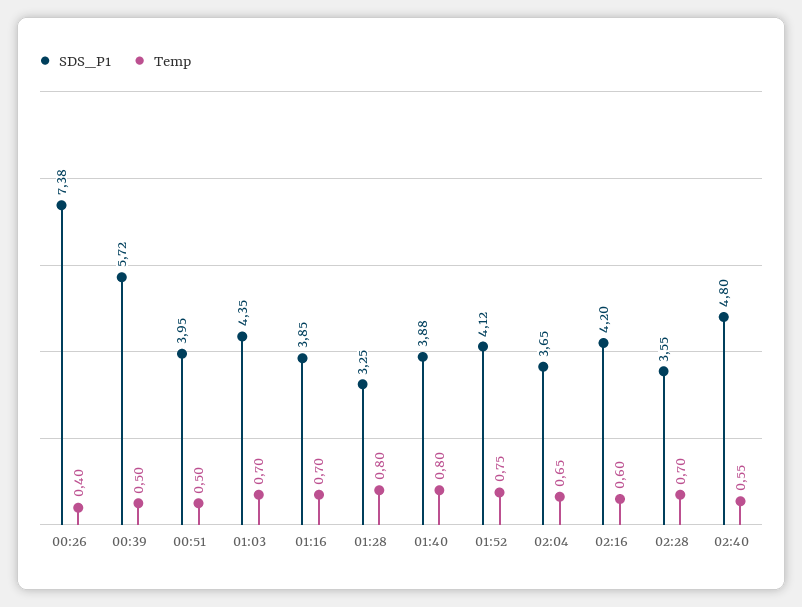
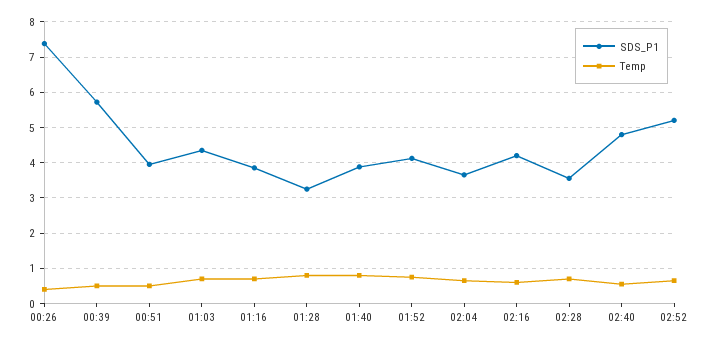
SDS_P1, 02:52: none -> 5.2
Temp, 02:52: none -> 0.6

